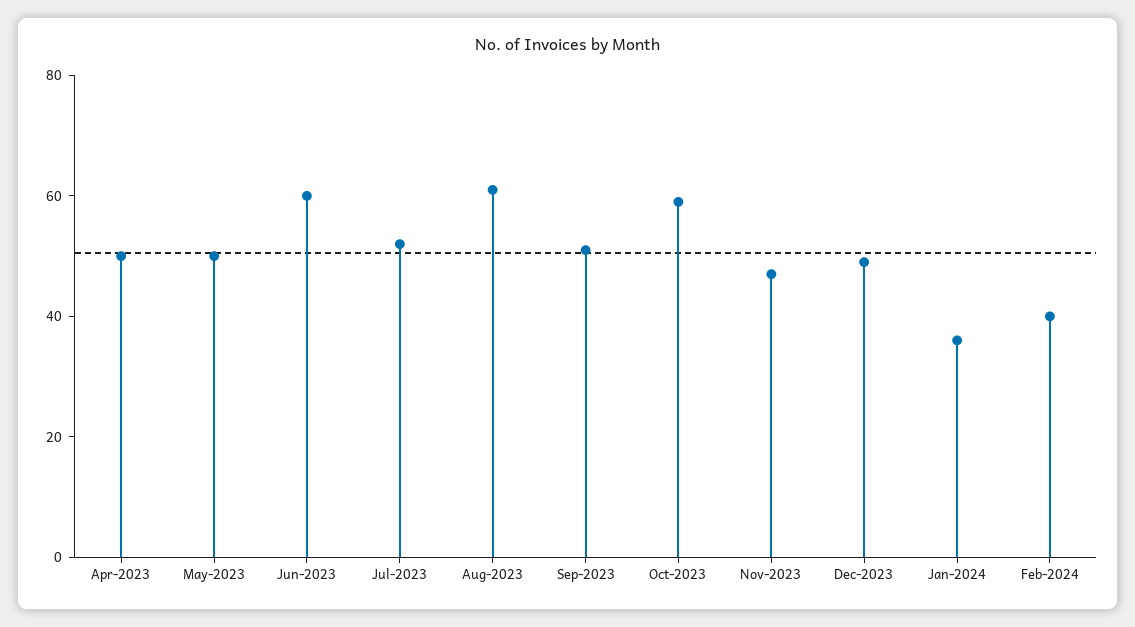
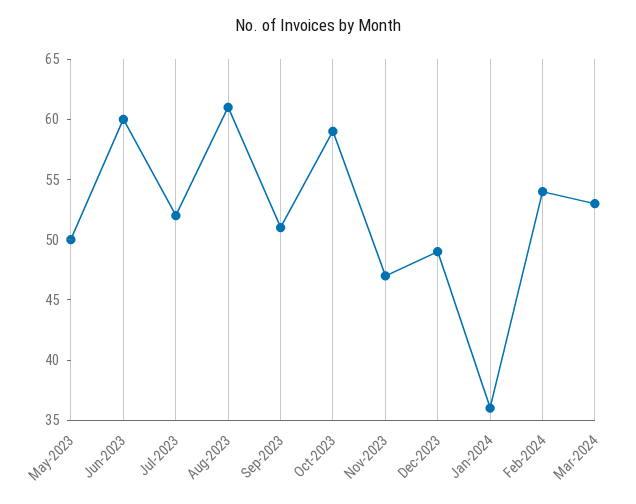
Apr-2023: 50 -> none
Feb-2024: 40 -> 54
Mar-2024: none -> 53

